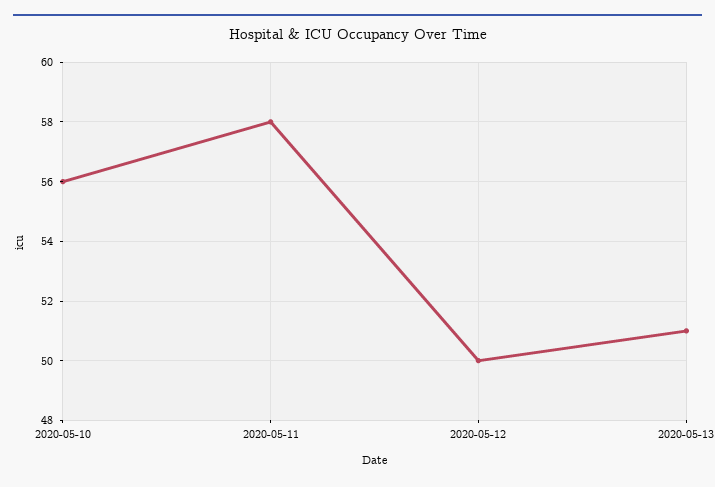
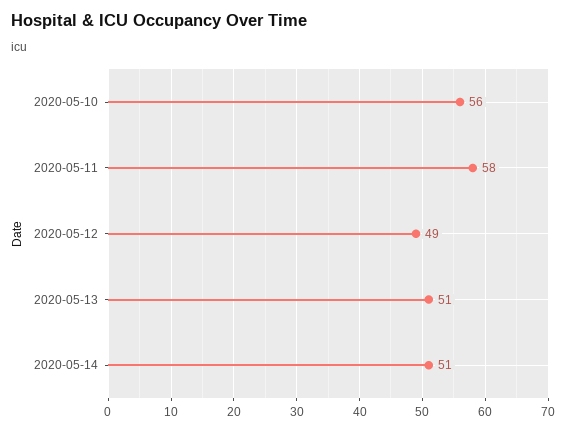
2020-05-12: 50 -> 49
2020-05-14: none -> 51

